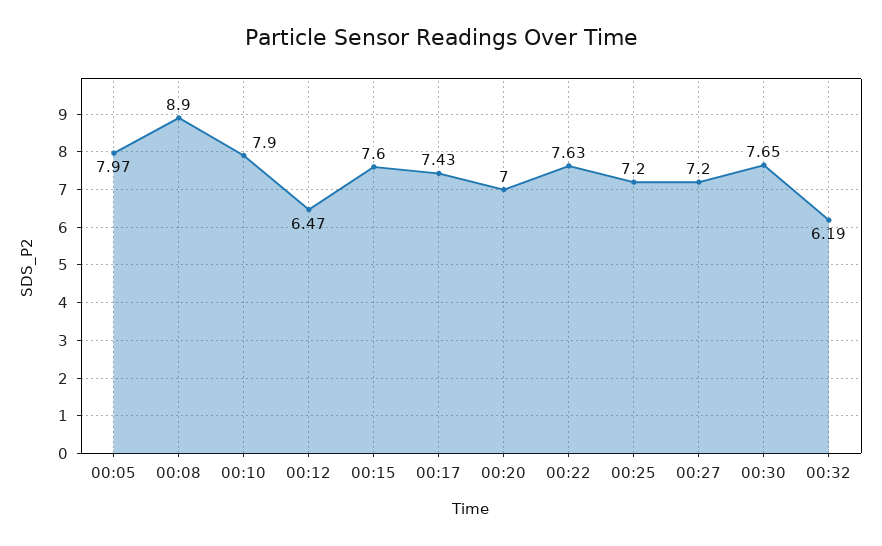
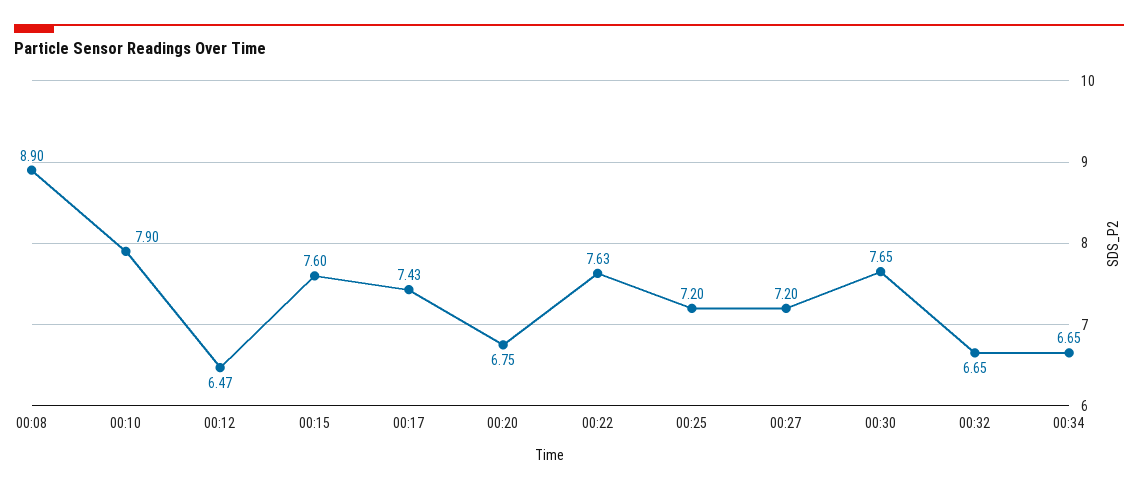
00:05: 7.97 -> none
00:20: 7 -> 6.75
00:32: 6.19 -> 6.65
00:34: none -> 6.65

